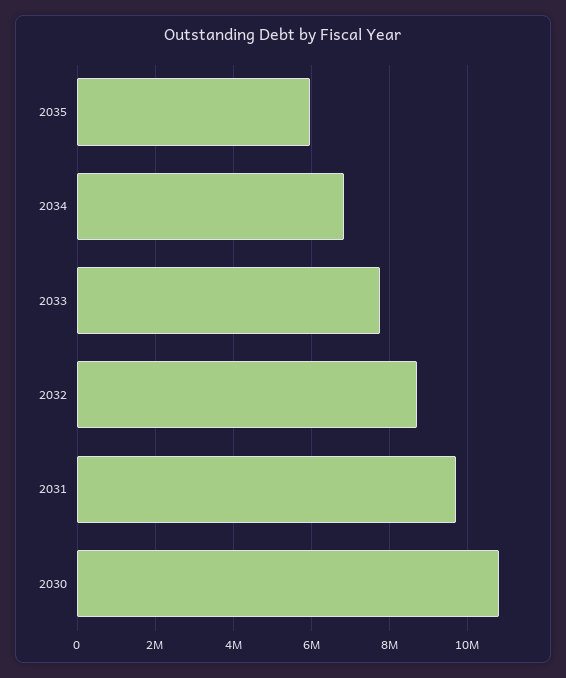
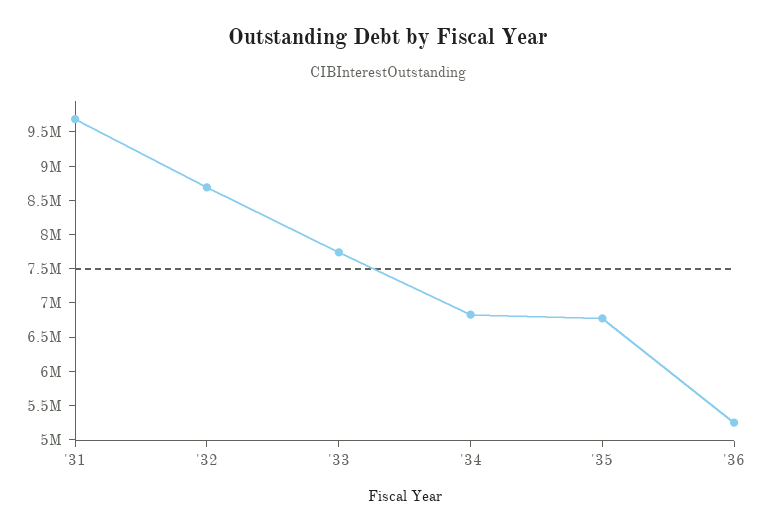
2035: 6000000 -> 6750000
2030: 10800000 -> none
'36: none -> 5250000

